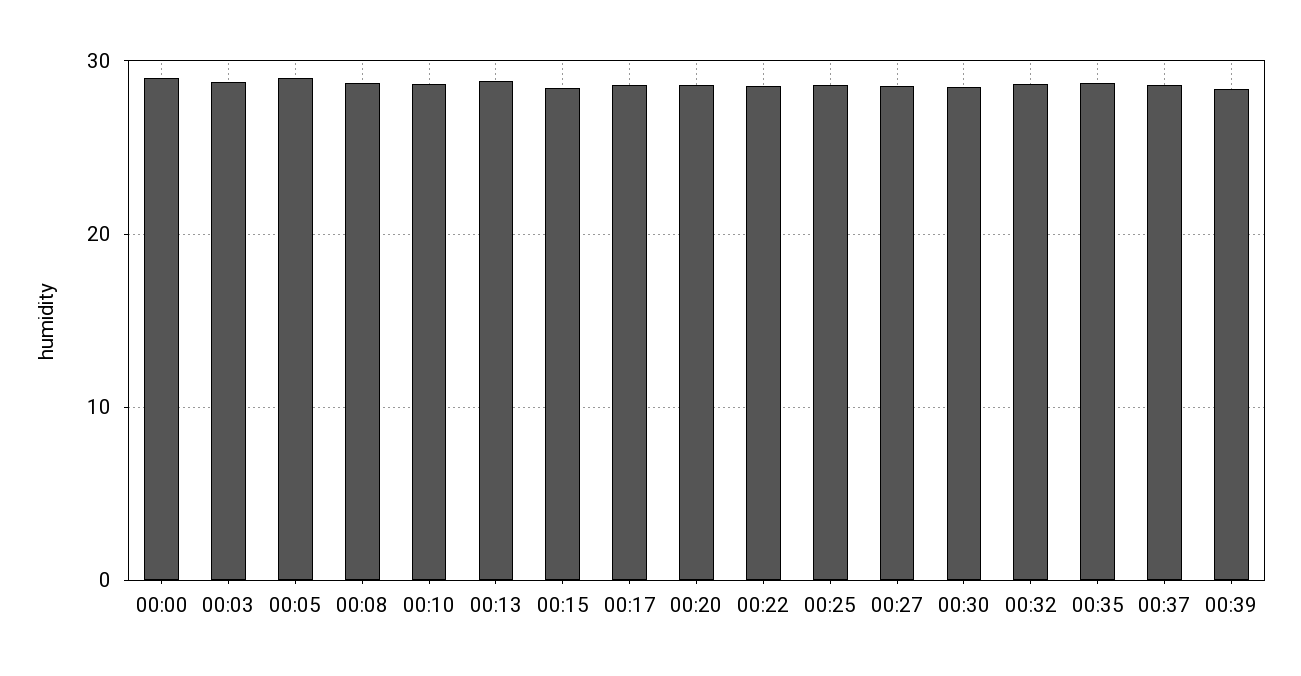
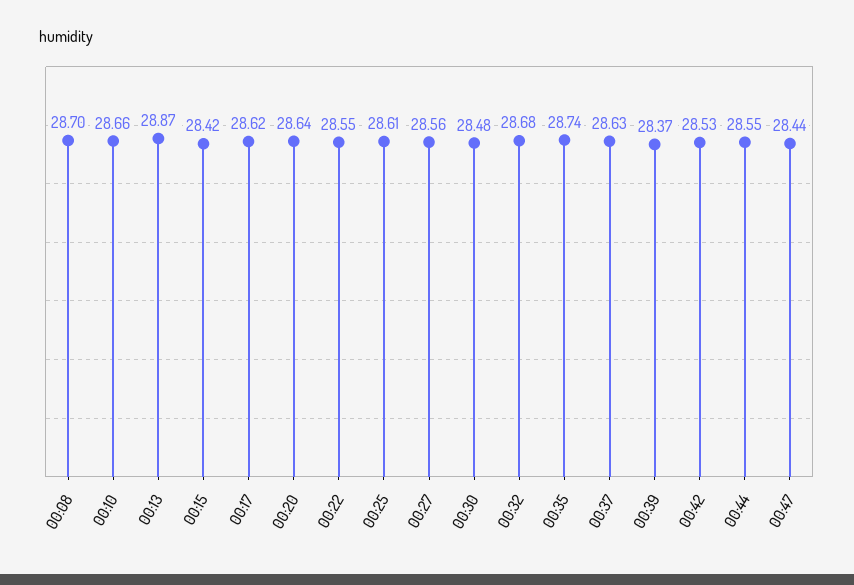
00:00: 29 -> none
00:03: 29 -> none
00:05: 29 -> none
00:42: none -> 28.53
00:44: none -> 28.55
00:47: none -> 28.44

